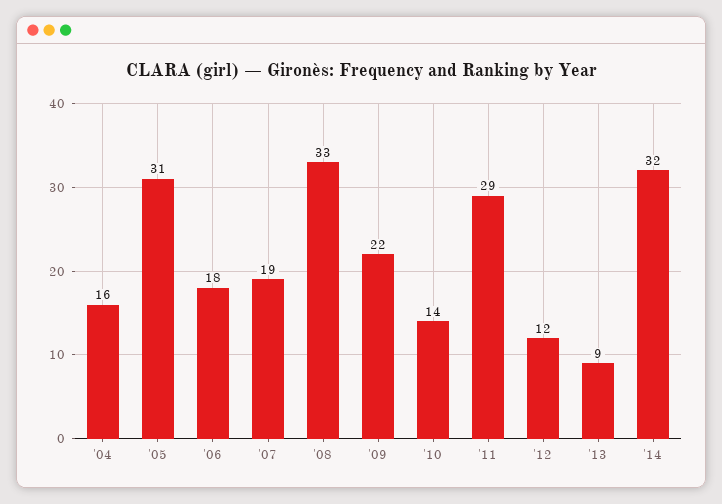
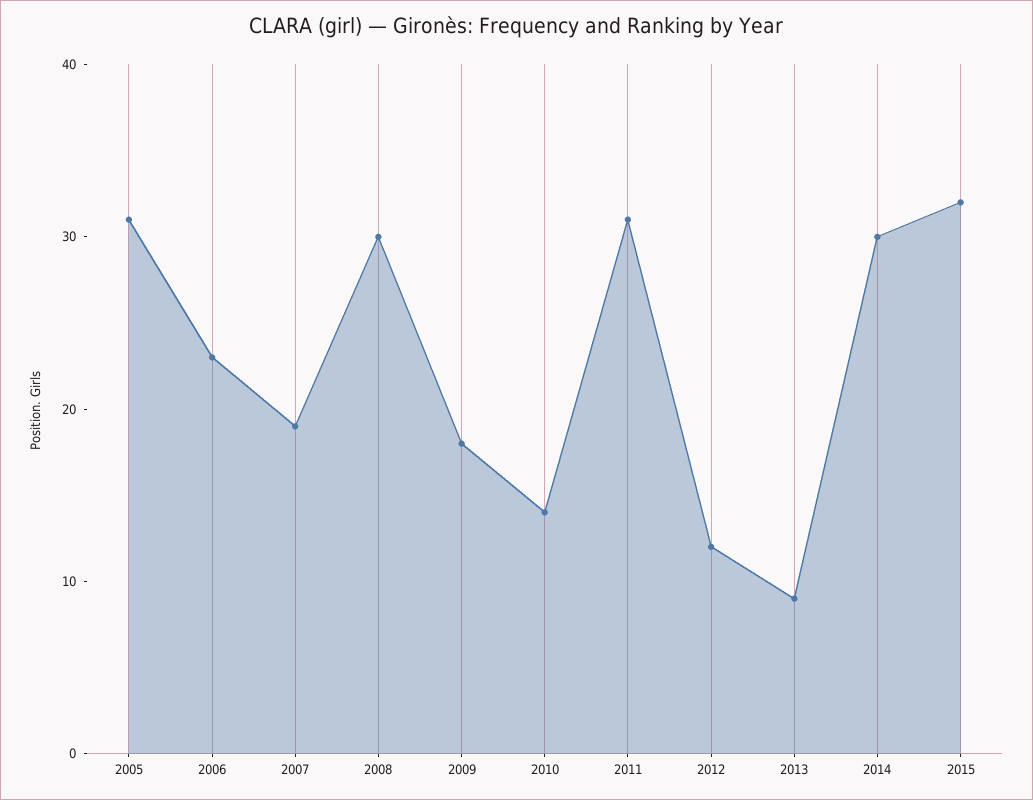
'04: 16 -> none
'06: 18 -> 23
'08: 33 -> 30
'09: 22 -> 18
'11: 29 -> 31
'14: 32 -> 30
2015: none -> 32

